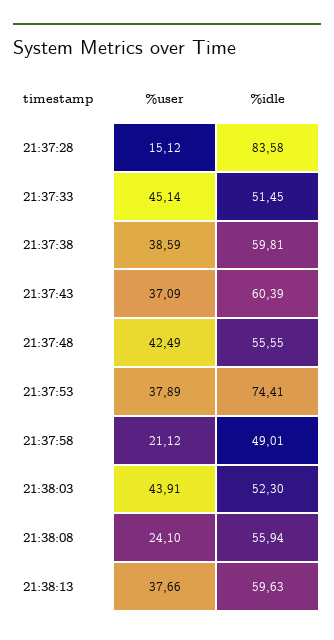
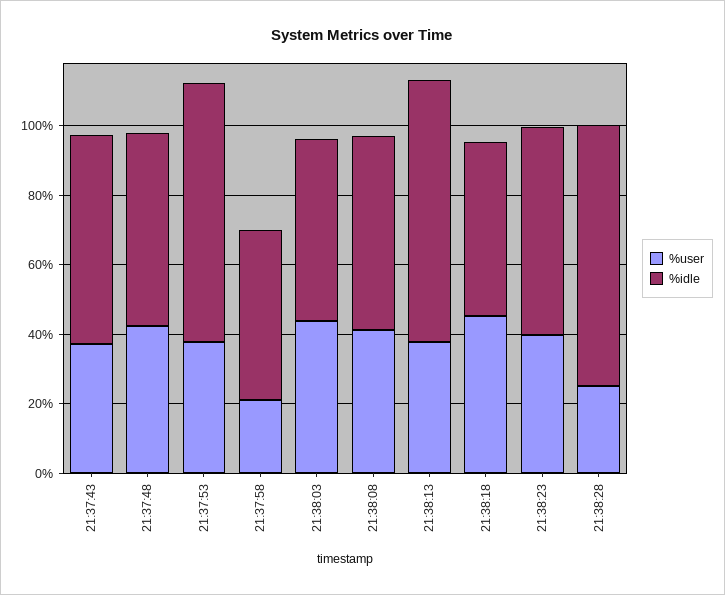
%user, 21:37:28: 15.12 -> none
%idle, 21:37:28: 83.58 -> none
%user, 21:37:33: 45.14 -> none
%idle, 21:37:33: 51.45 -> none
%user, 21:37:38: 38.59 -> none
%idle, 21:37:38: 59.81 -> none
%user, 21:38:08: 24.1 -> 40
%idle, 21:38:13: 59.63 -> 75
%user, 21:38:18: none -> 45
%idle, 21:38:18: none -> 50
%user, 21:38:23: none -> 40
%idle, 21:38:23: none -> 60
%user, 21:38:28: none -> 25
%idle, 21:38:28: none -> 75

